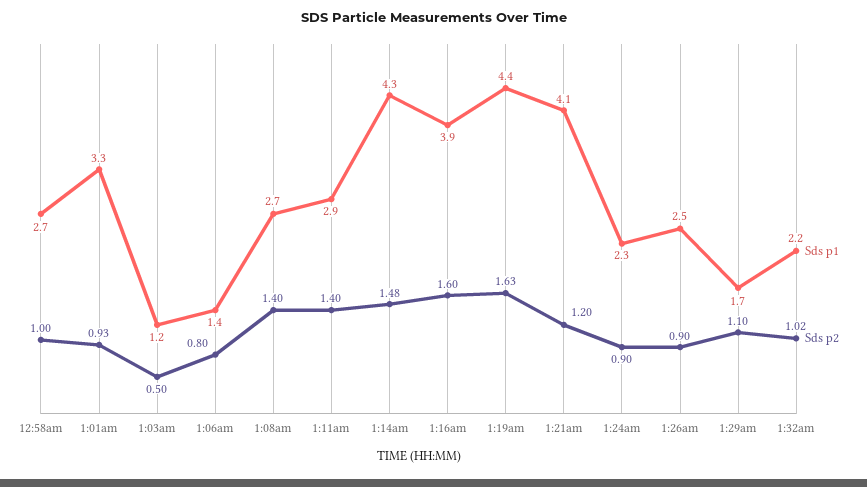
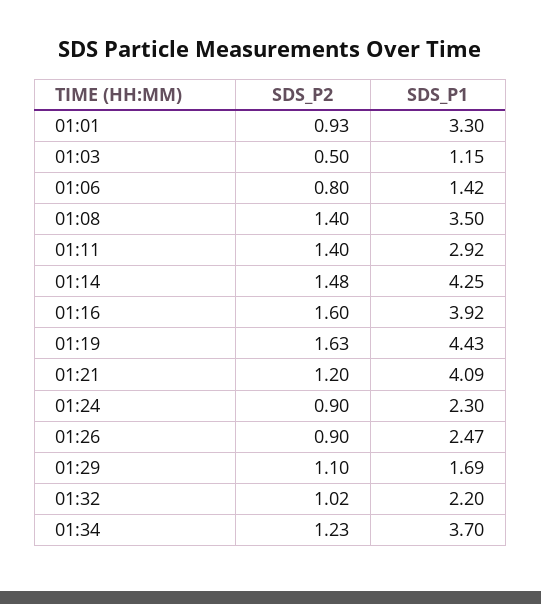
Sds p1, 12:58am: 2.7 -> none
Sds p2, 12:58am: 1 -> none
Sds p1, 1:08am: 2.7 -> 3.5
Sds p2, 01:34: none -> 1.23
Sds p1, 01:34: none -> 3.7

